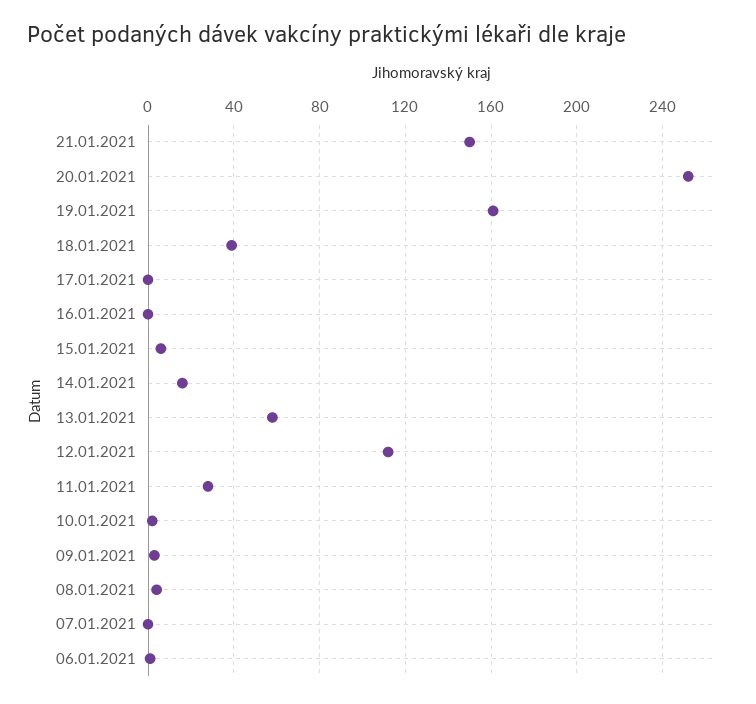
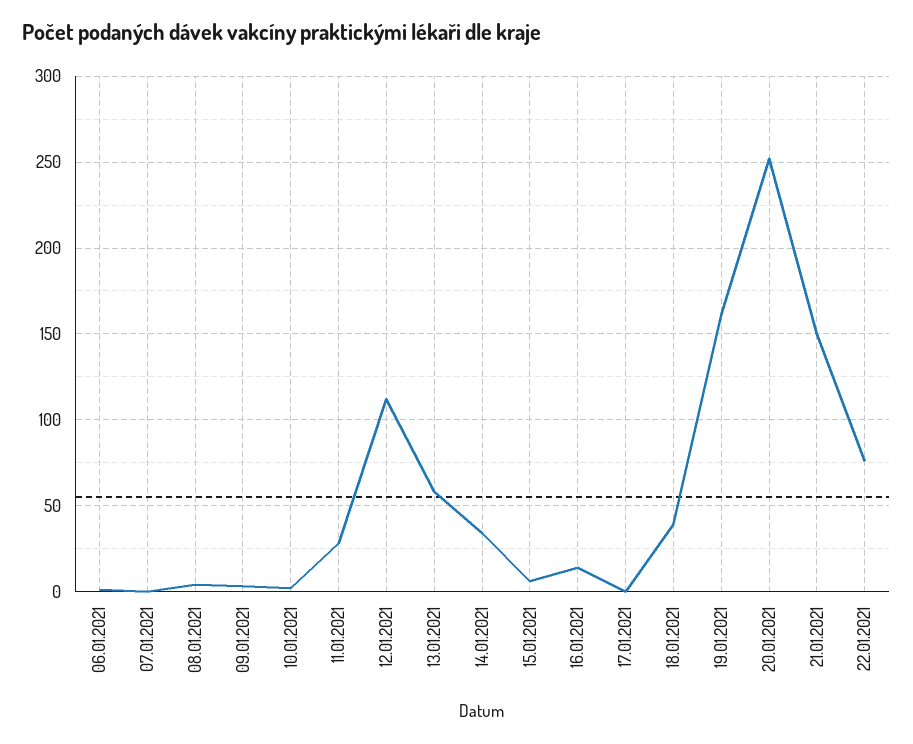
16.01.2021: 0 -> 15
14.01.2021: 15 -> 35
22.01.2021: none -> 75

